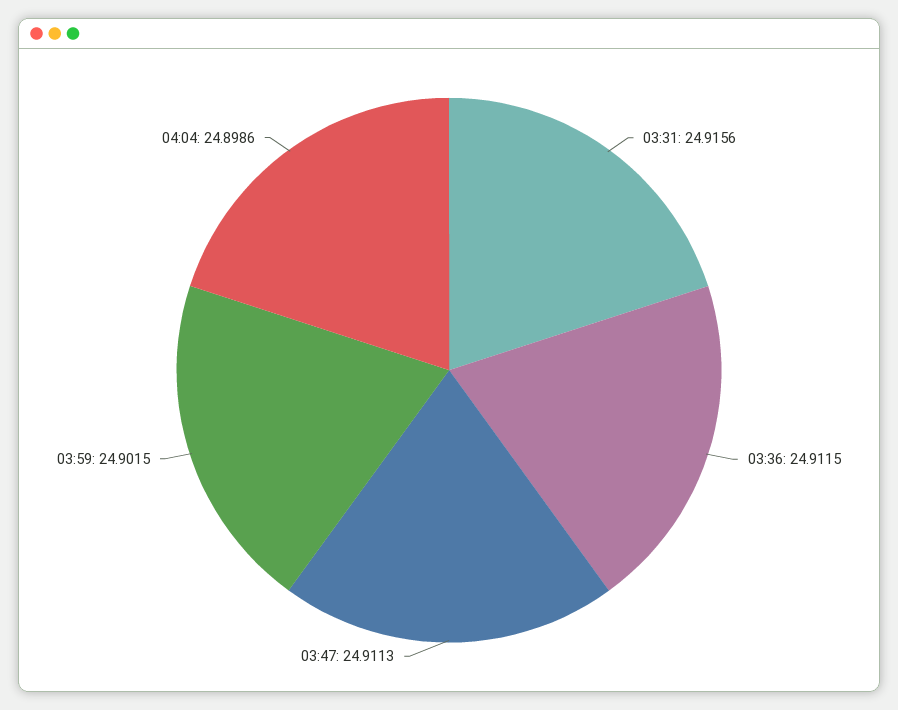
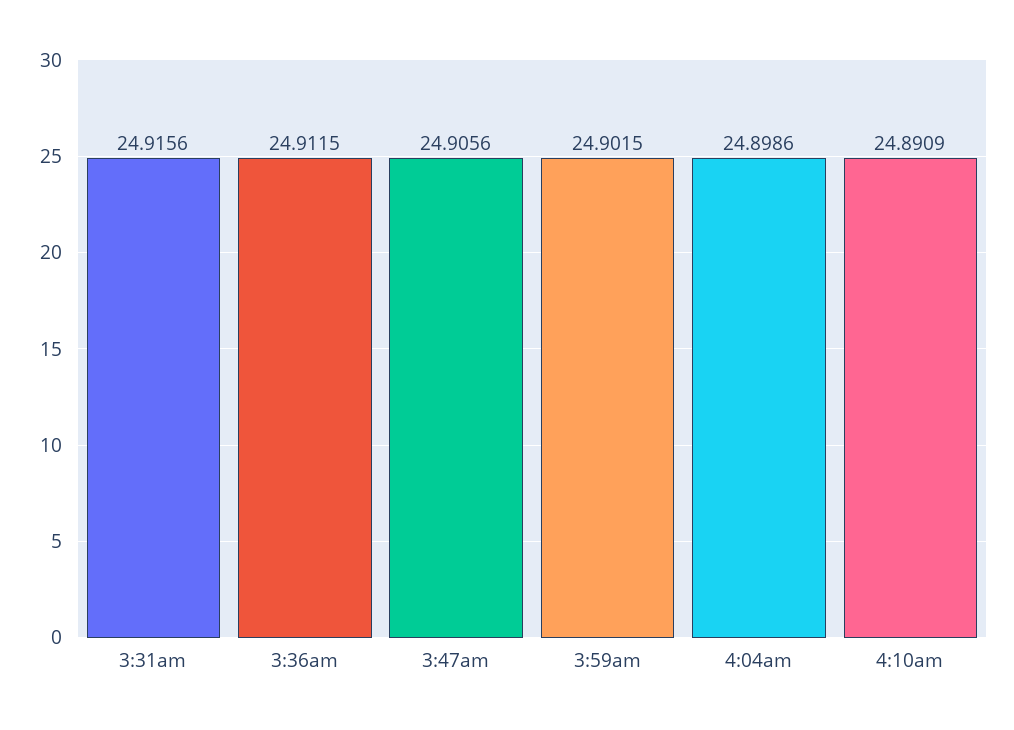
03:47: 24.9113 -> 24.9056
4:10am: none -> 24.8909

